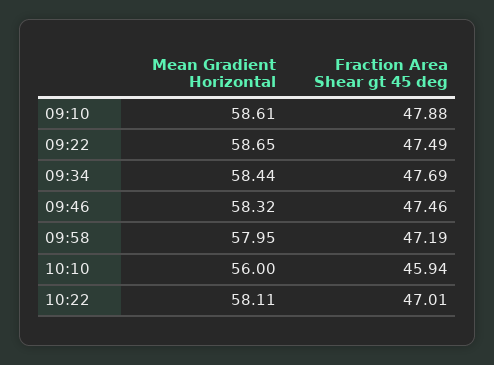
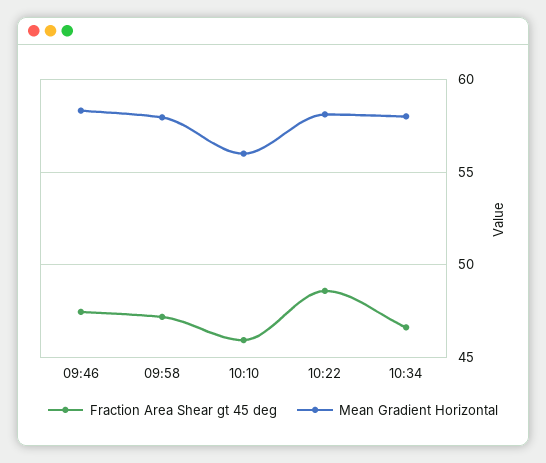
Mean Gradient Horizontal, 09:10: 58.61 -> none
Fraction Area Shear gt 45 deg, 09:10: 47.88 -> none
Mean Gradient Horizontal, 09:22: 58.65 -> none
Fraction Area Shear gt 45 deg, 09:22: 47.49 -> none
Mean Gradient Horizontal, 09:34: 58.44 -> none
Fraction Area Shear gt 45 deg, 09:34: 47.69 -> none
Fraction Area Shear gt 45 deg, 10:22: 47.01 -> 48.5
Fraction Area Shear gt 45 deg, 10:34: none -> 46.5
Mean Gradient Horizontal, 10:34: none -> 58

